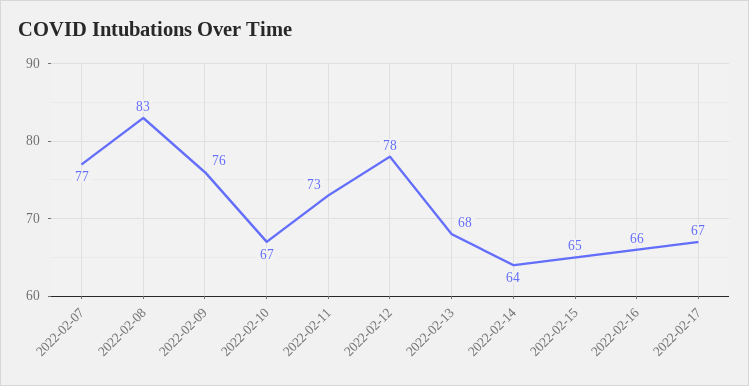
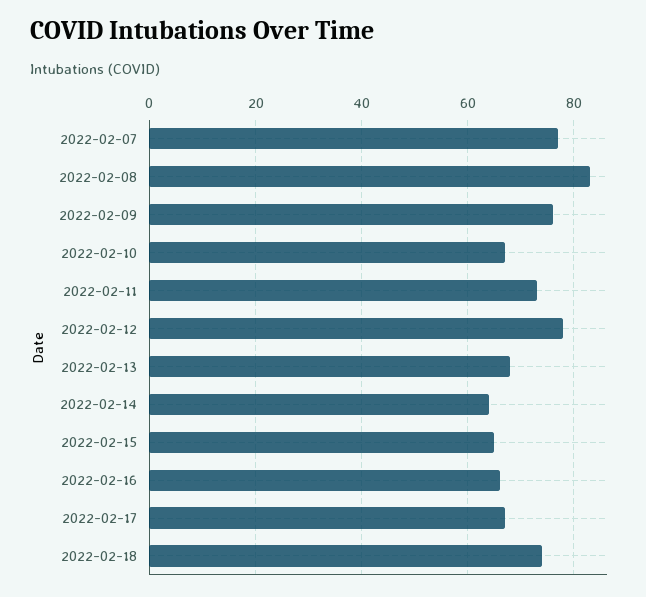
2022-02-18: none -> 75

